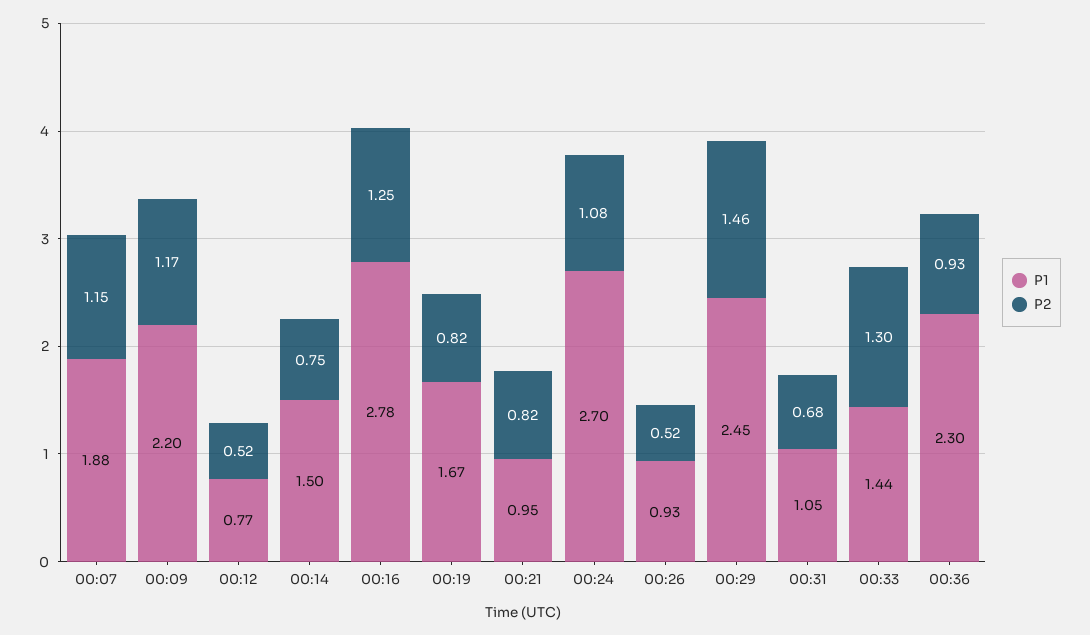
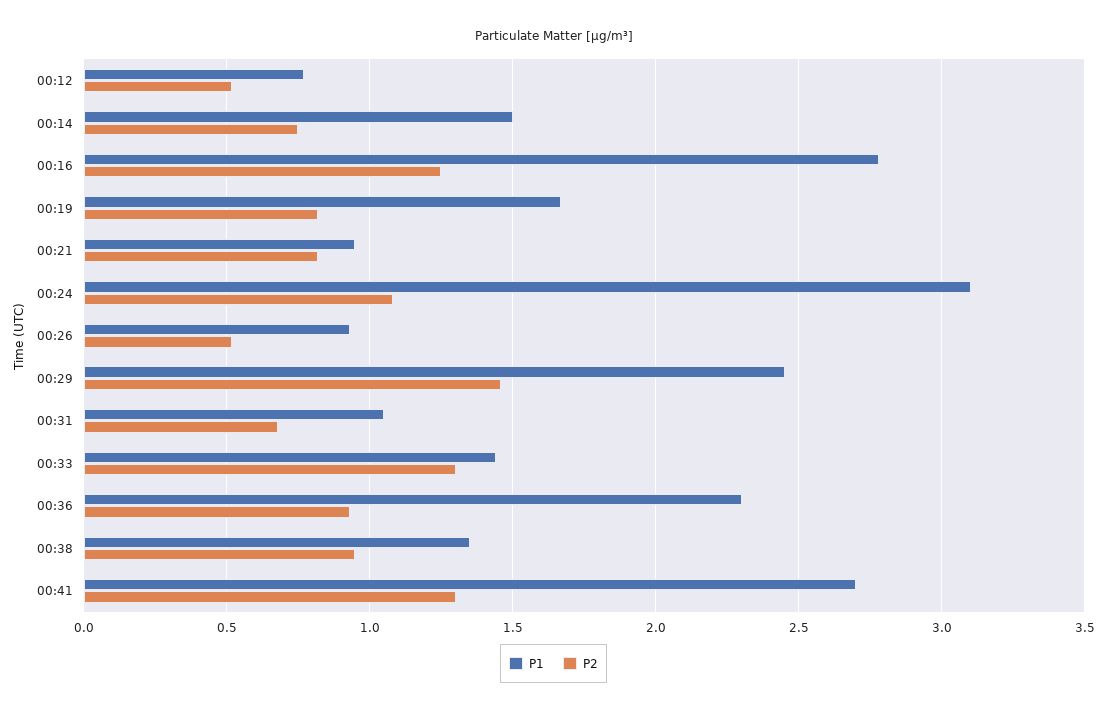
P1, 00:07: 1.88 -> none
P2, 00:07: 1.15 -> none
P1, 00:09: 2.2 -> none
P2, 00:09: 1.17 -> none
P1, 00:24: 2.7 -> 3.1
P1, 00:38: none -> 1.35
P2, 00:38: none -> 0.95
P1, 00:41: none -> 2.7
P2, 00:41: none -> 1.3

